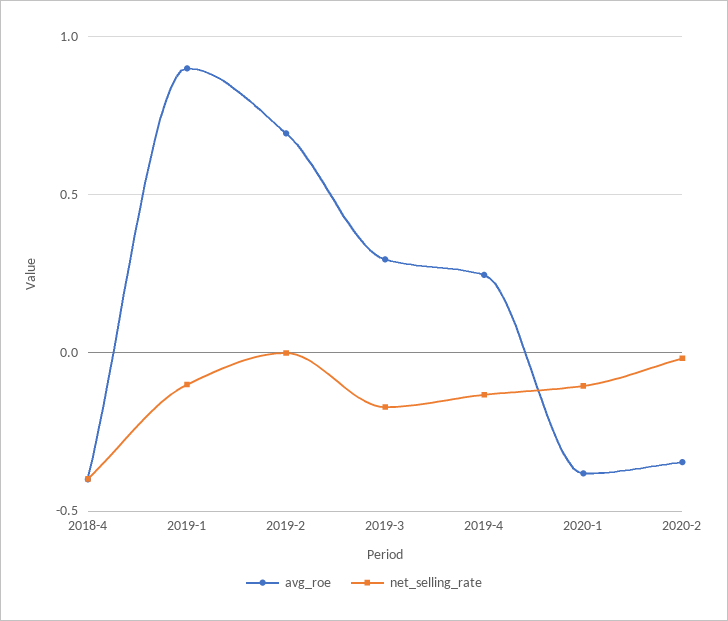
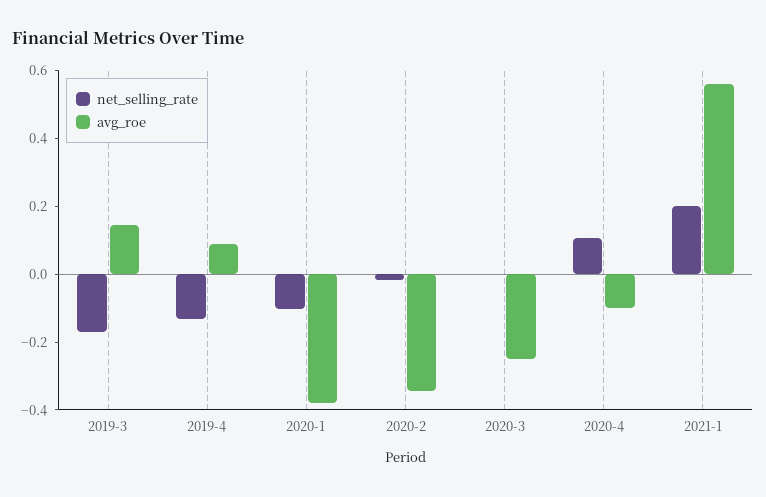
avg_roe, 2018-4: -0.4 -> none
net_selling_rate, 2018-4: -0.4 -> none
avg_roe, 2019-1: 0.9 -> none
net_selling_rate, 2019-1: -0.1 -> none
avg_roe, 2019-2: 0.7 -> none
net_selling_rate, 2019-2: 0 -> none
avg_roe, 2019-3: 0.3 -> 0.15
avg_roe, 2019-4: 0.25 -> 0.1
net_selling_rate, 2020-3: none -> 0
avg_roe, 2020-3: none -> -0.25
net_selling_rate, 2020-4: none -> 0.1
avg_roe, 2020-4: none -> -0.1
net_selling_rate, 2021-1: none -> 0.2
avg_roe, 2021-1: none -> 0.55

